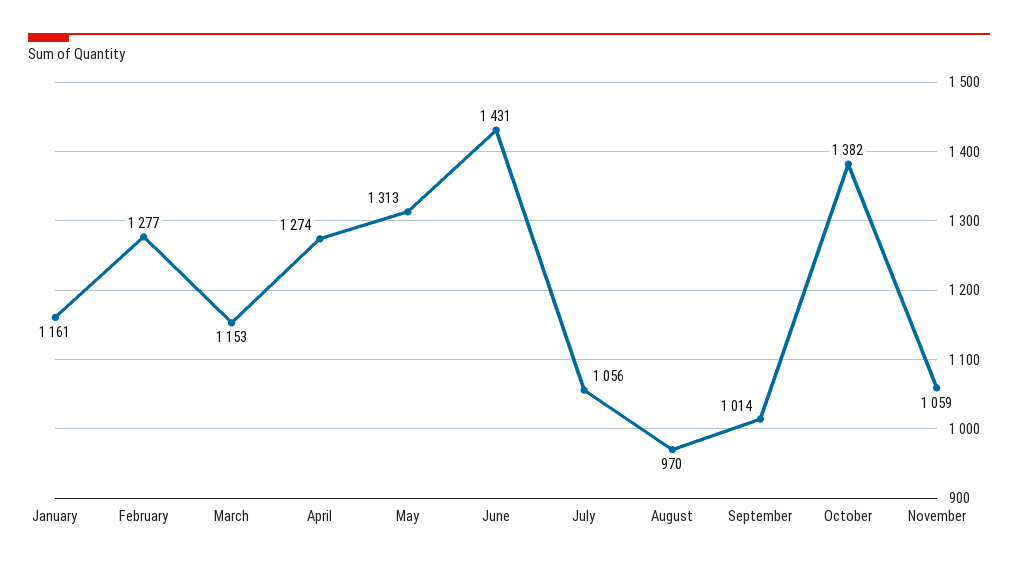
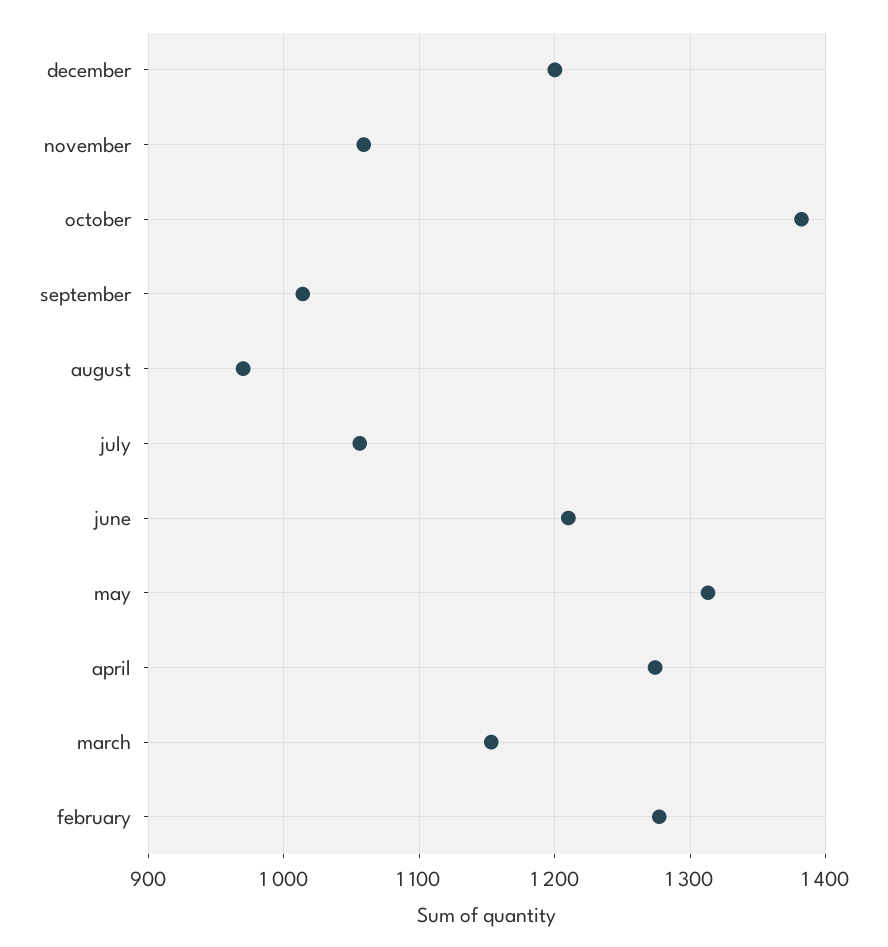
January: 1161 -> none
June: 1431 -> 1210
december: none -> 1200

